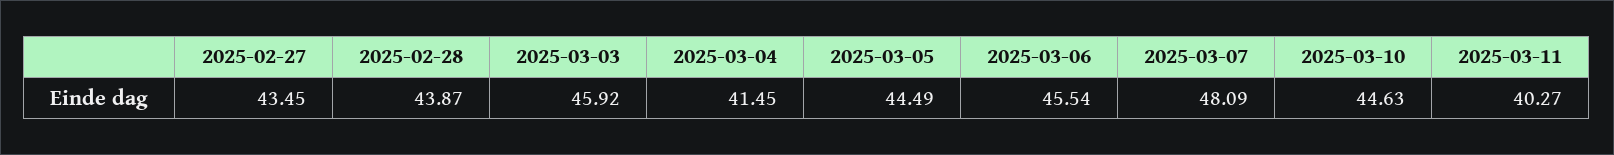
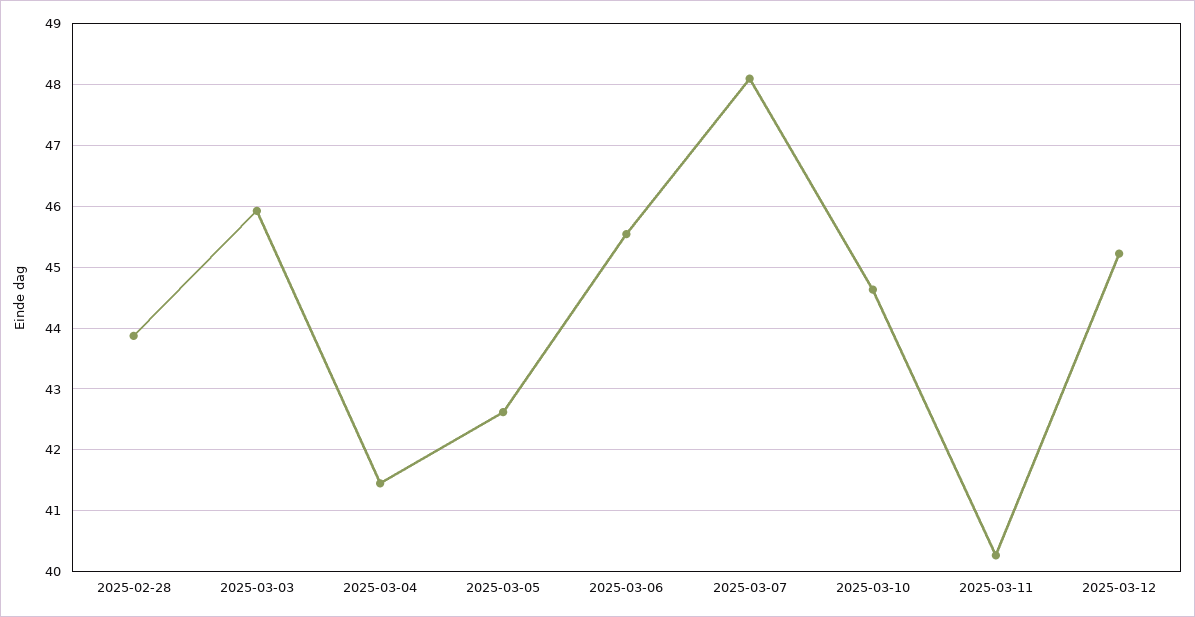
2025-02-27: 43.45 -> none
2025-03-05: 44.49 -> 42.6
2025-03-12: none -> 45.2

